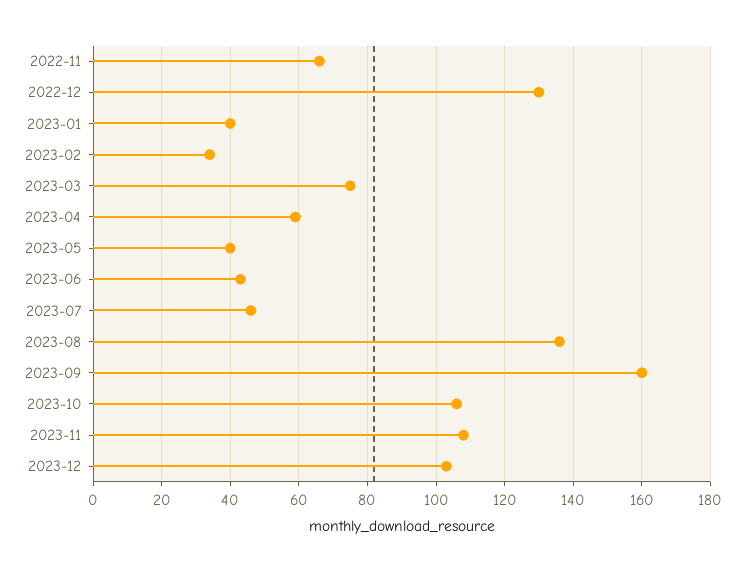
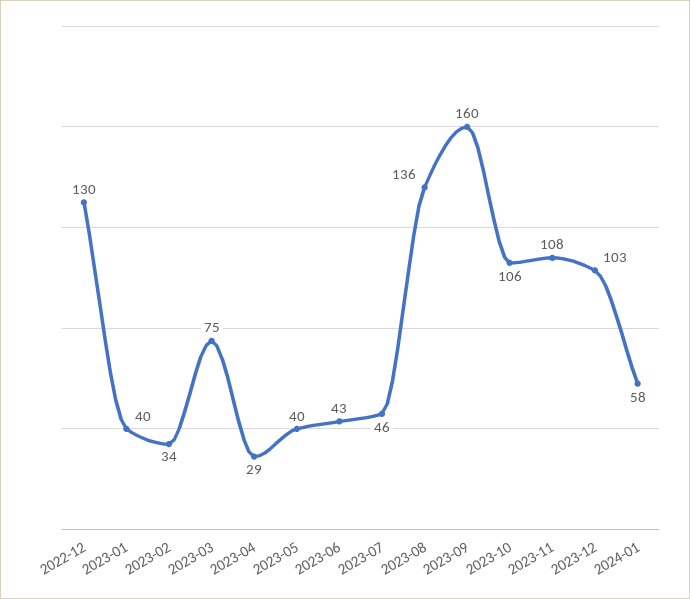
2022-11: 65 -> none
2023-04: 60 -> 29
2024-01: none -> 58

